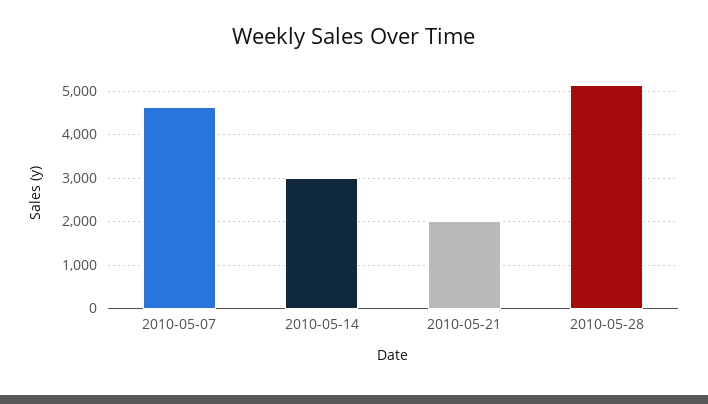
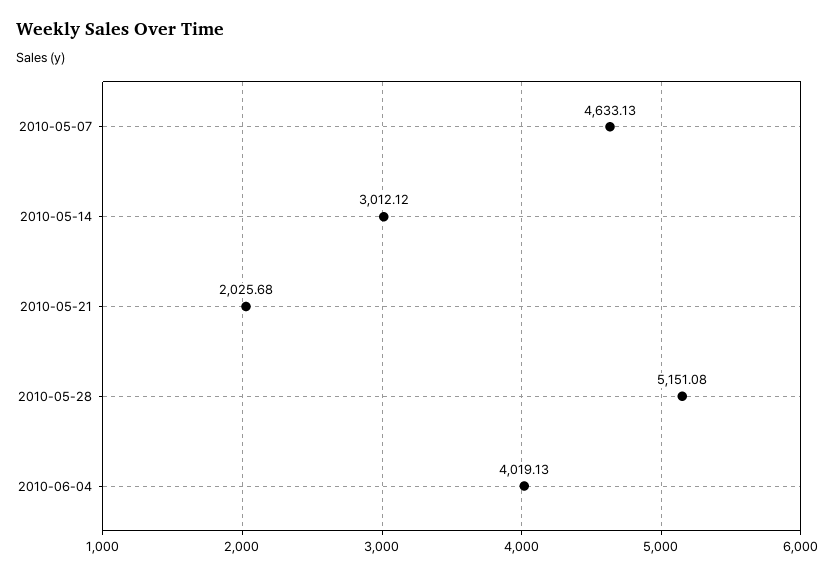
2010-06-04: none -> 4019.13

